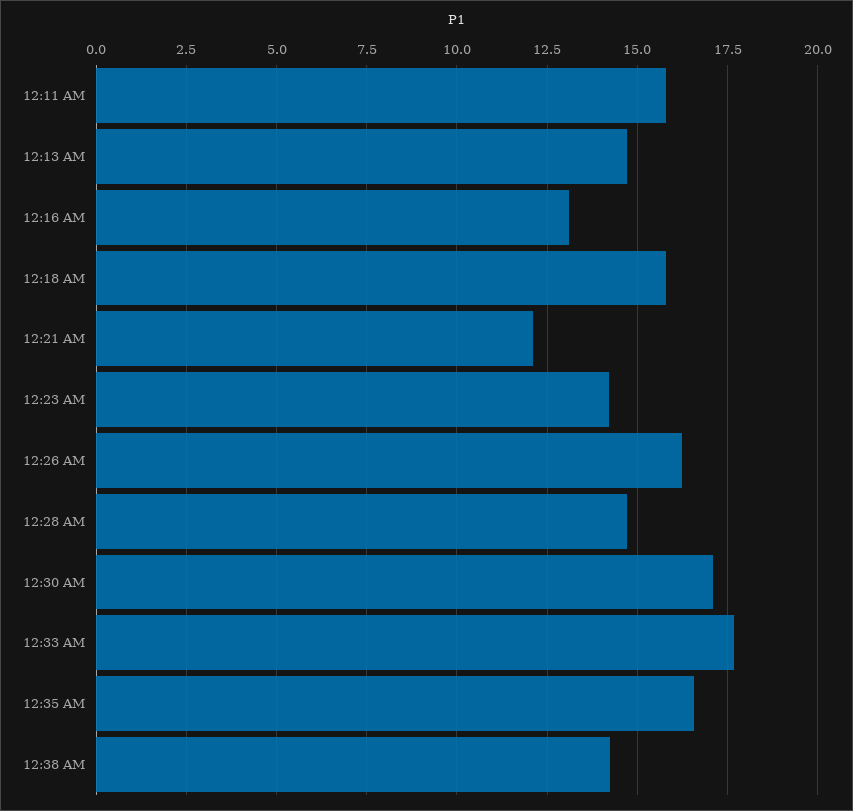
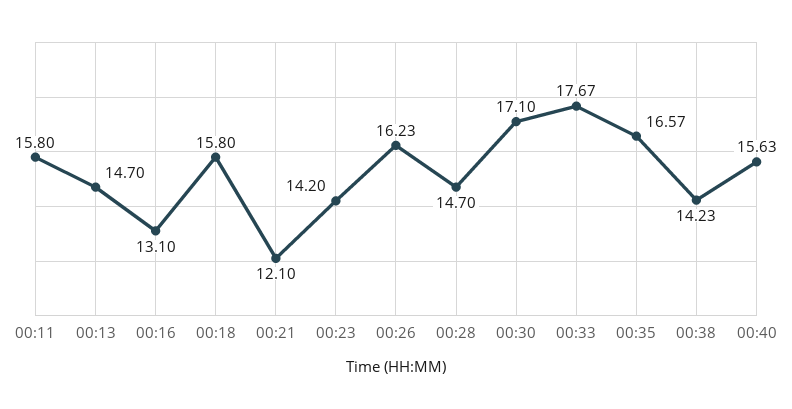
00:40: none -> 15.63

